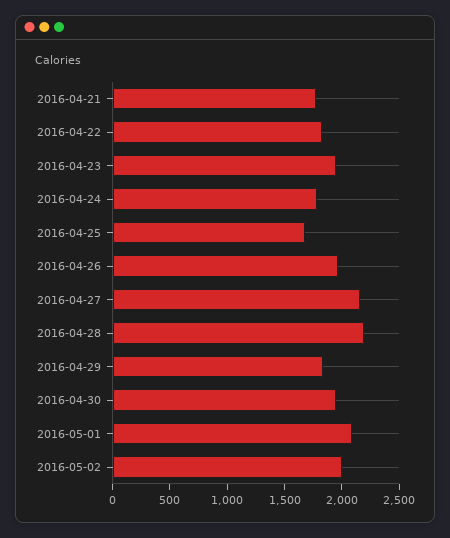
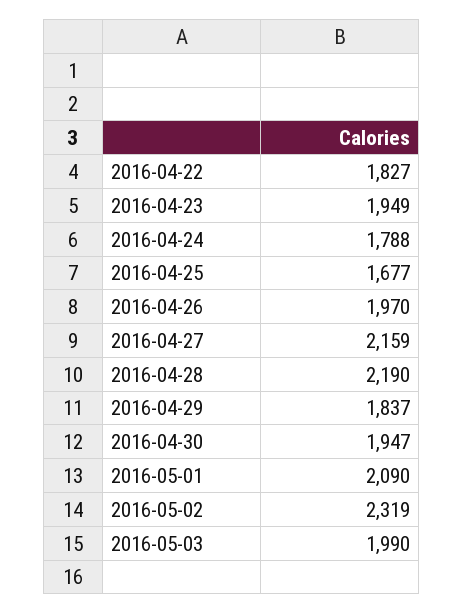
2016-04-21: 1800 -> none
2016-05-02: 2000 -> 2319
2016-05-03: none -> 1990

